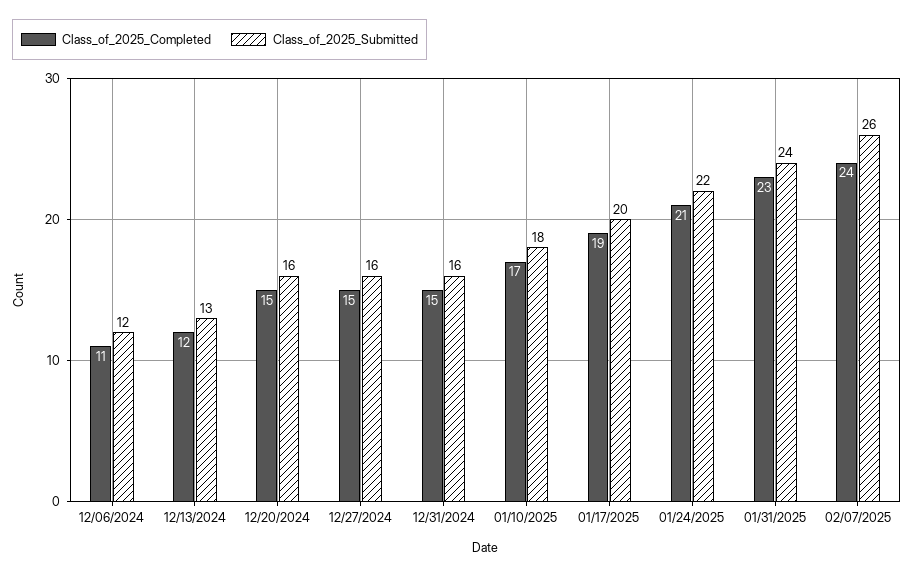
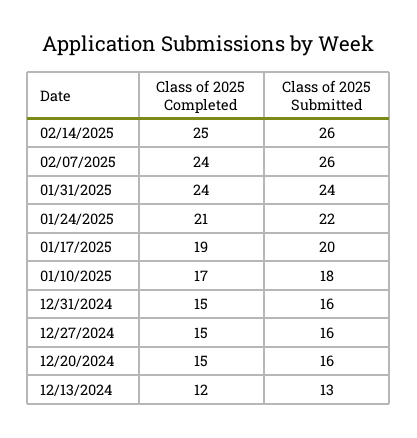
Class_of_2025_Completed, 12/06/2024: 11 -> none
Class_of_2025_Submitted, 12/06/2024: 12 -> none
Class_of_2025_Completed, 01/31/2025: 23 -> 24
Class_of_2025_Completed, 02/14/2025: none -> 25
Class_of_2025_Submitted, 02/14/2025: none -> 26

